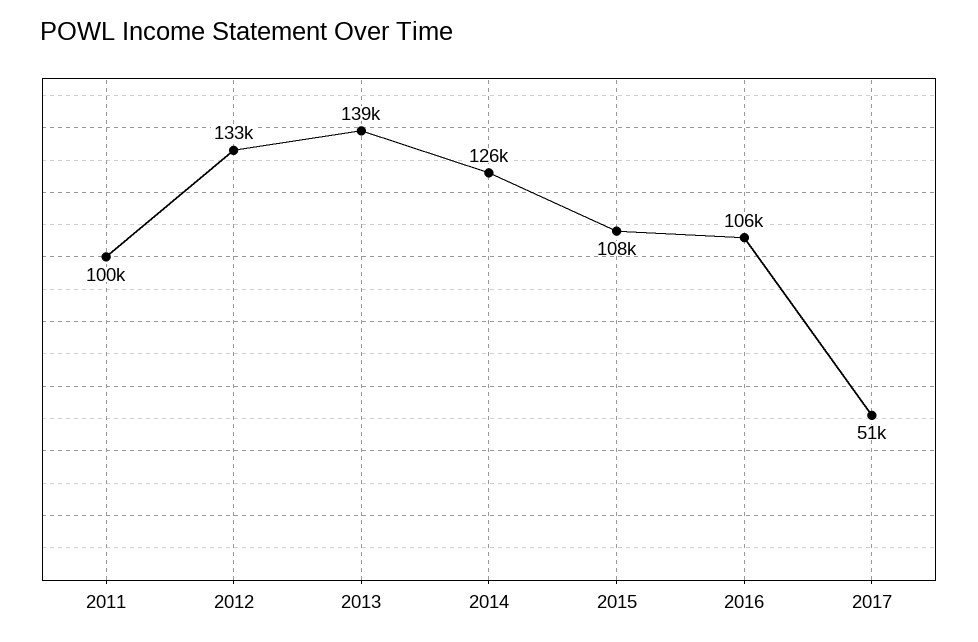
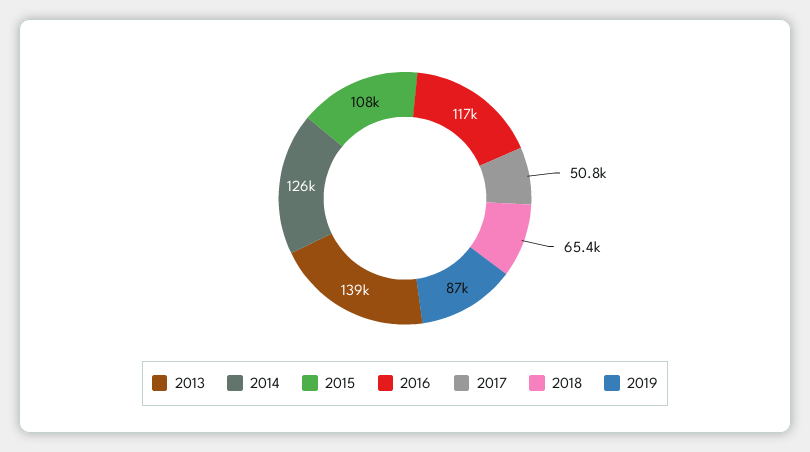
2011: 100000 -> none
2012: 133000 -> none
2016: 106000 -> 117000
2018: none -> 65400
2019: none -> 87000

